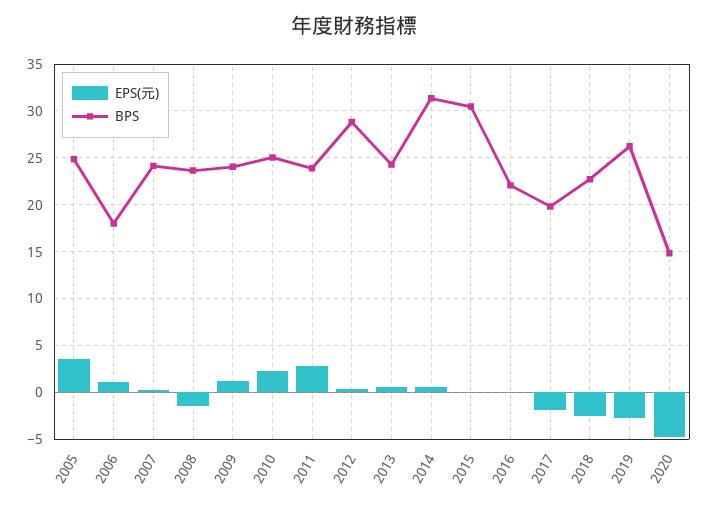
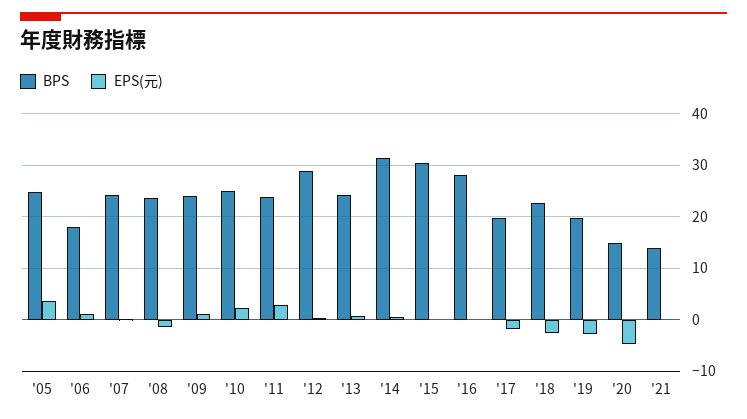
BPS, 2016: 22 -> 28
BPS, 2019: 26 -> 20
BPS, '21: none -> 14
EPS(元), '21: none -> 0

